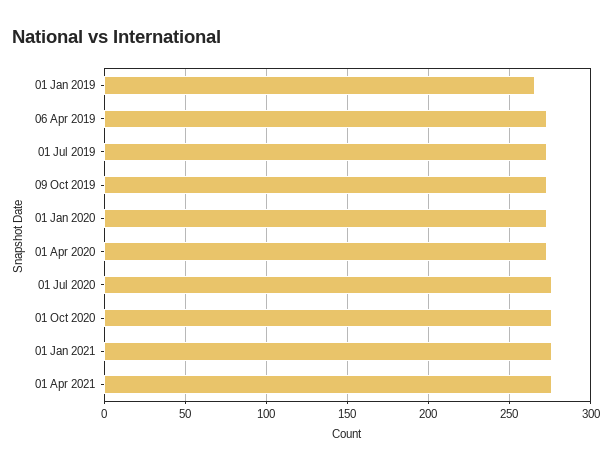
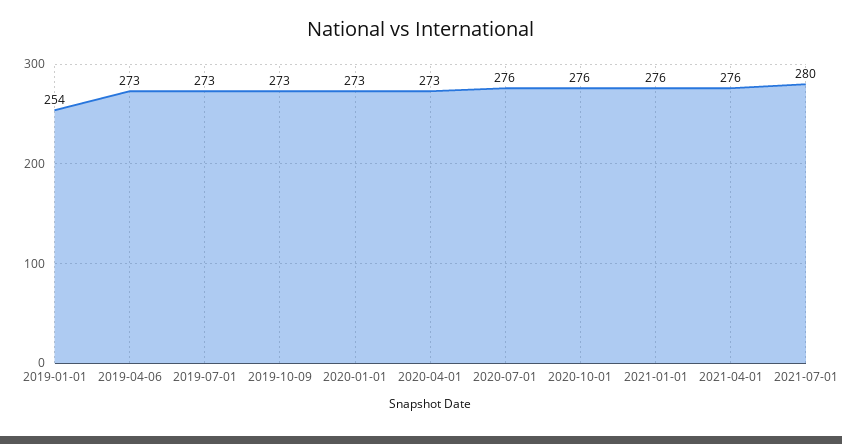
01 Jan 2019: 265 -> 254
2021-07-01: none -> 280

